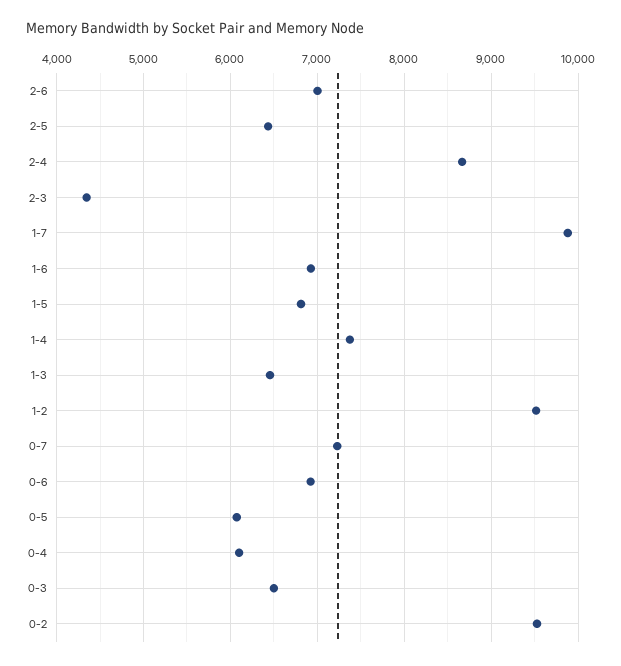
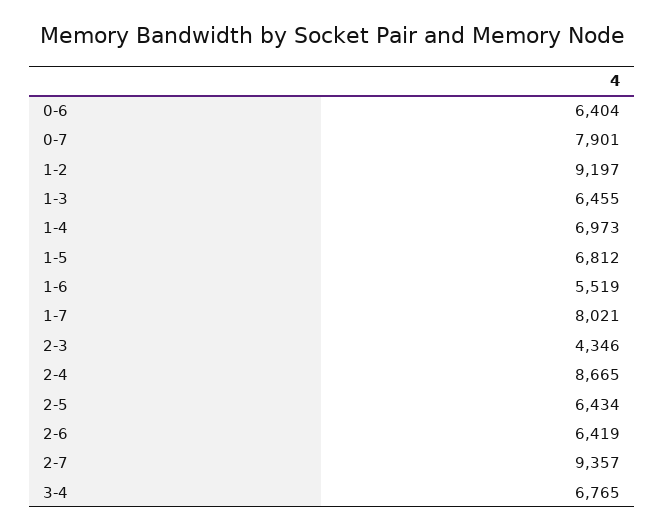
2-6: 7000 -> 6419
1-7: 9900 -> 8021
1-6: 6900 -> 5519
1-4: 7400 -> 6973
1-2: 9500 -> 9197
0-7: 7200 -> 7901
0-6: 6900 -> 6404
0-5: 6100 -> none
0-4: 6100 -> none
0-3: 6500 -> none
0-2: 9500 -> none
2-7: none -> 9357
3-4: none -> 6765

